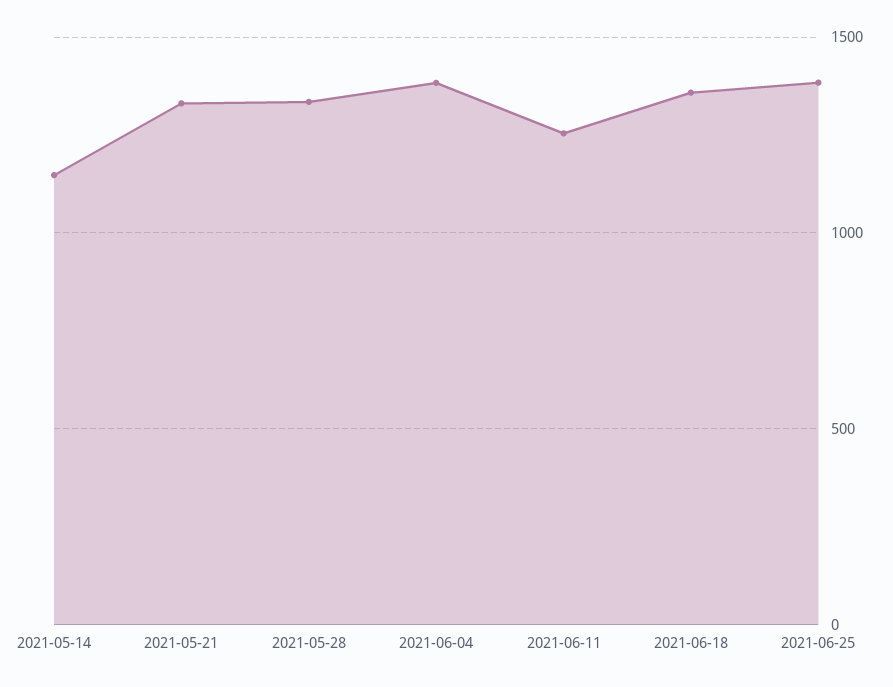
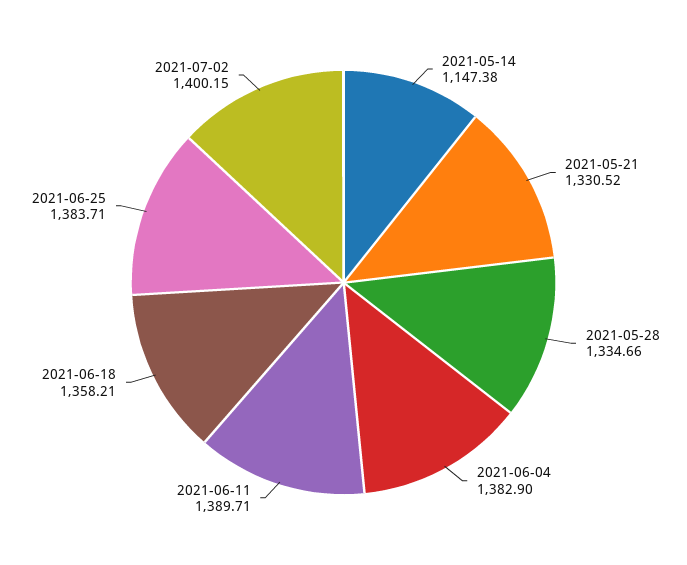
2021-06-11: 1250 -> 1389.71
2021-07-02: none -> 1400.15

